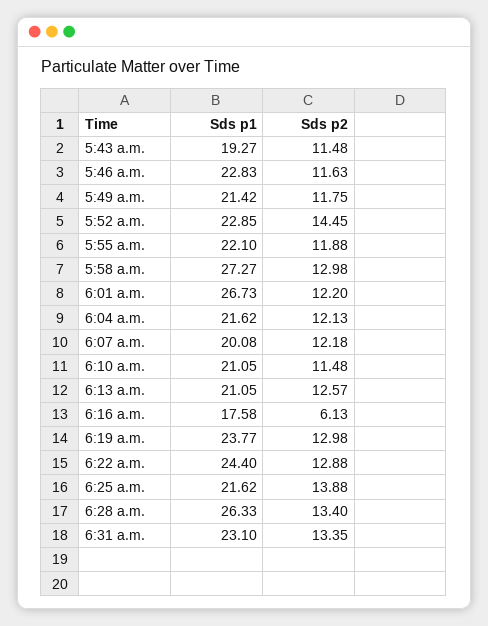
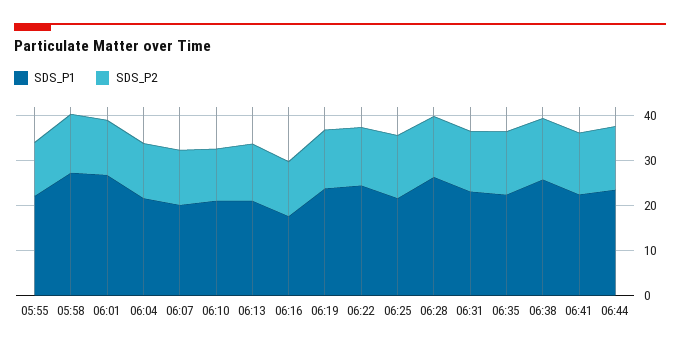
Sds p1, 5:43 a.m.: 19.27 -> none
Sds p2, 5:43 a.m.: 11.48 -> none
Sds p1, 5:46 a.m.: 22.83 -> none
Sds p2, 5:46 a.m.: 11.63 -> none
Sds p1, 5:49 a.m.: 21.42 -> none
Sds p2, 5:49 a.m.: 11.75 -> none
Sds p1, 5:52 a.m.: 22.85 -> none
Sds p2, 5:52 a.m.: 14.45 -> none
Sds p2, 6:16 a.m.: 6.13 -> 12
Sds p1, 06:35: none -> 22
Sds p2, 06:35: none -> 14
Sds p1, 06:38: none -> 26
Sds p2, 06:38: none -> 14
Sds p1, 06:41: none -> 22
Sds p2, 06:41: none -> 14
Sds p1, 06:44: none -> 24
Sds p2, 06:44: none -> 14

